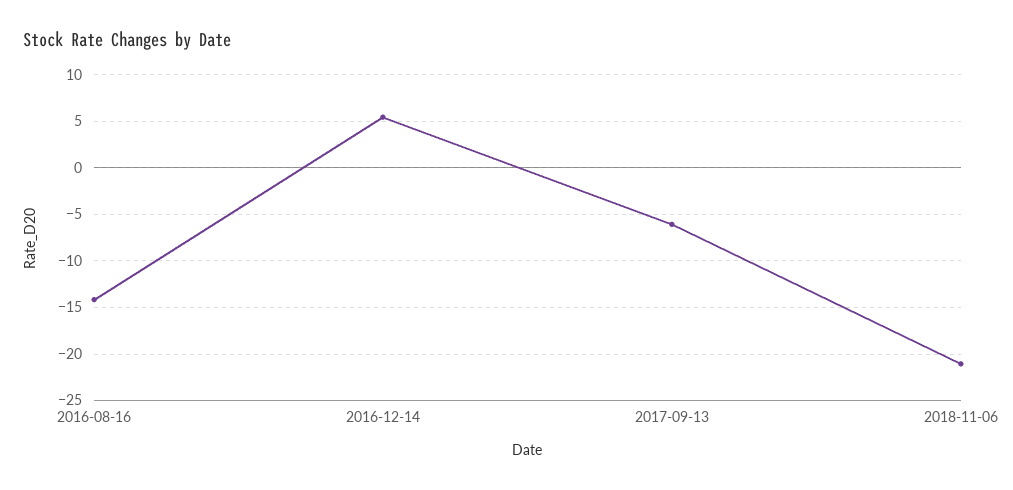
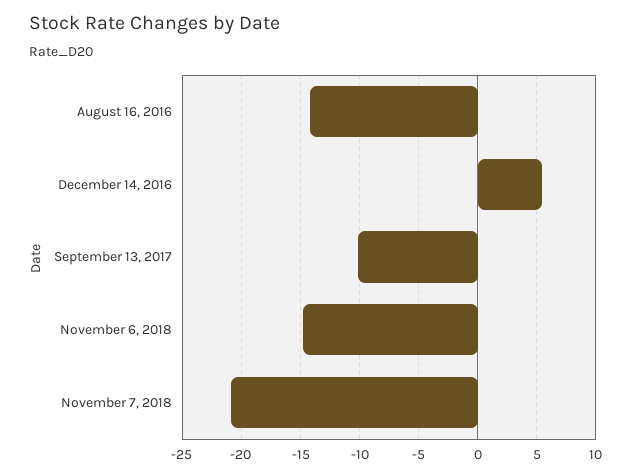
2017-09-13: -6 -> -10
2018-11-06: -21 -> -15
November 7, 2018: none -> -21

